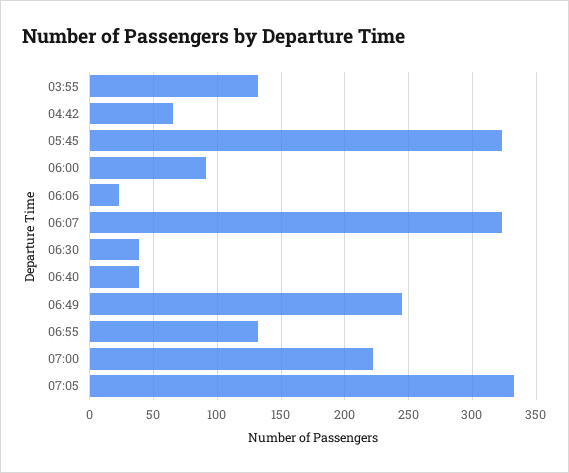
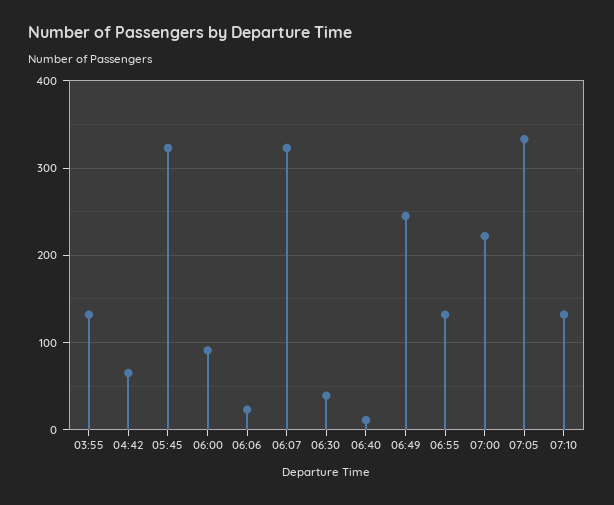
06:40: 40 -> 10
07:10: none -> 130

